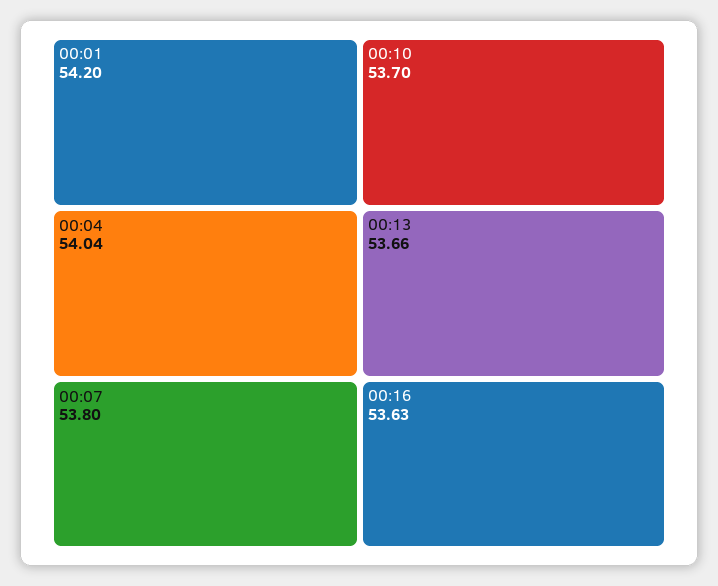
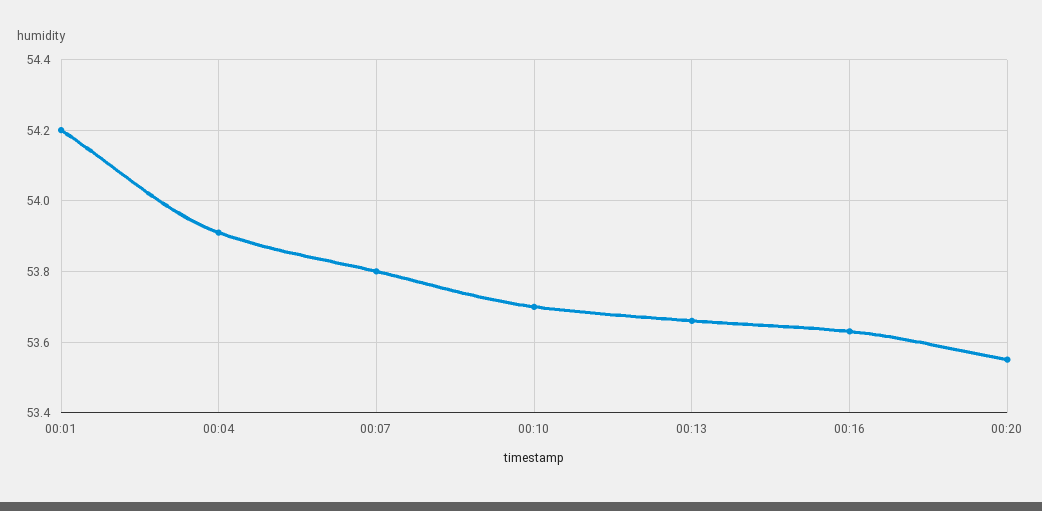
00:04: 54.04 -> 53.9
00:20: none -> 53.55

